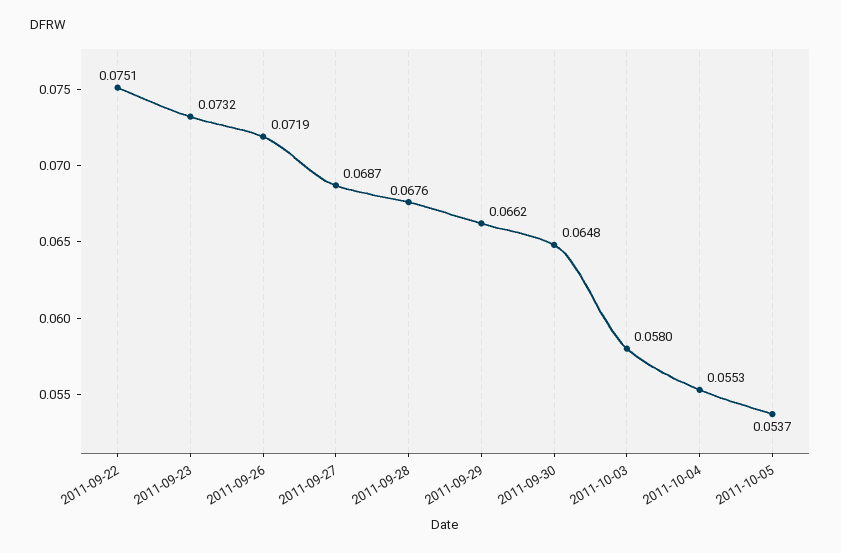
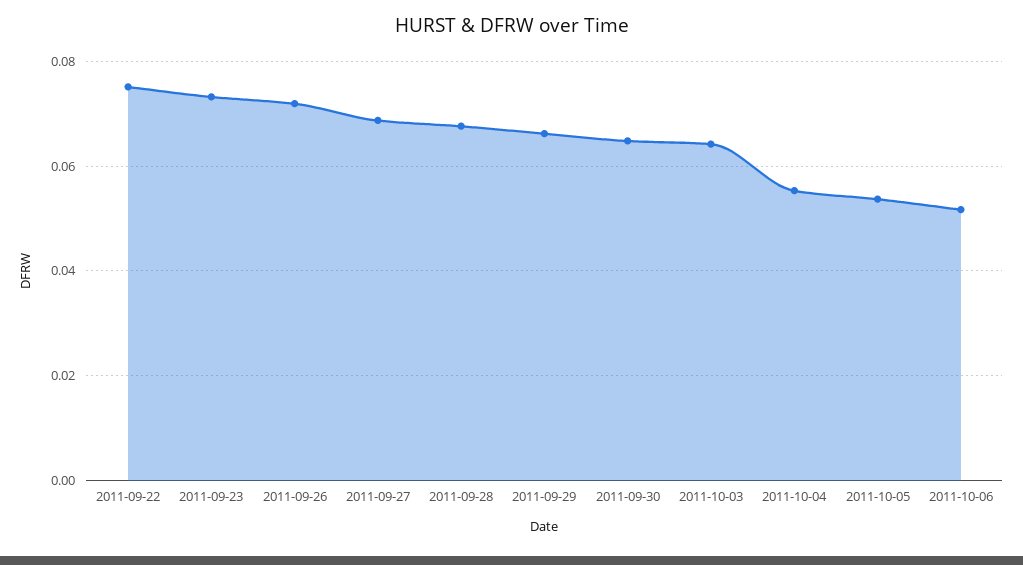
2011-10-03: 0.058 -> 0.064
2011-10-06: none -> 0.052

